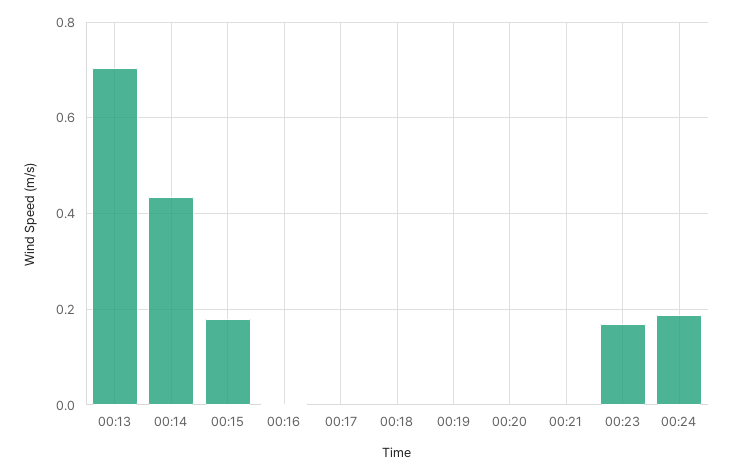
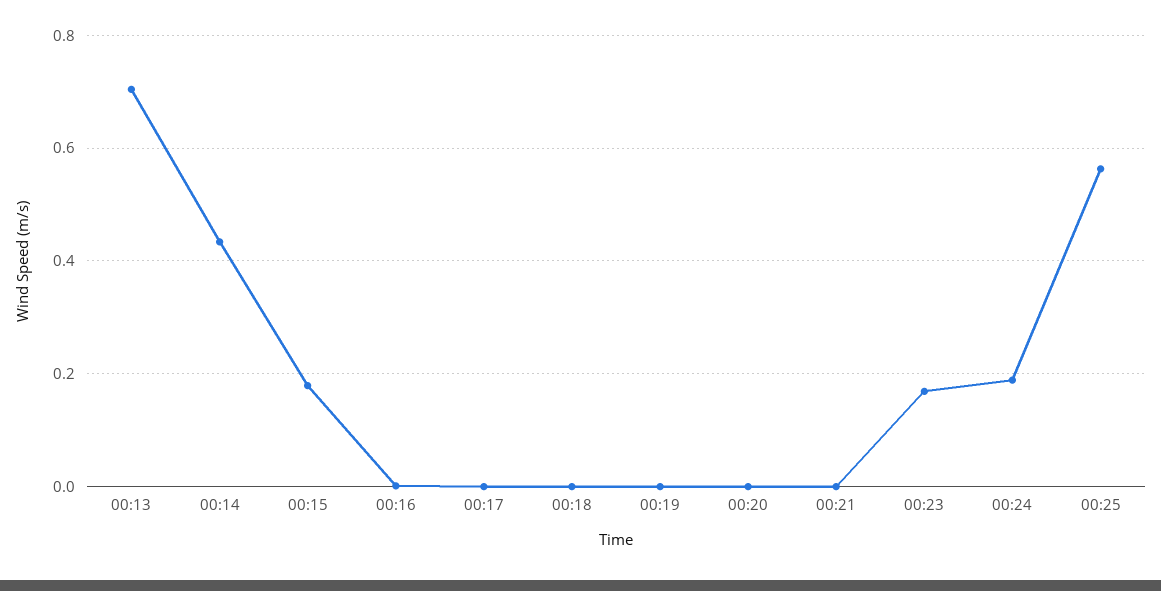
00:25: none -> 0.56

